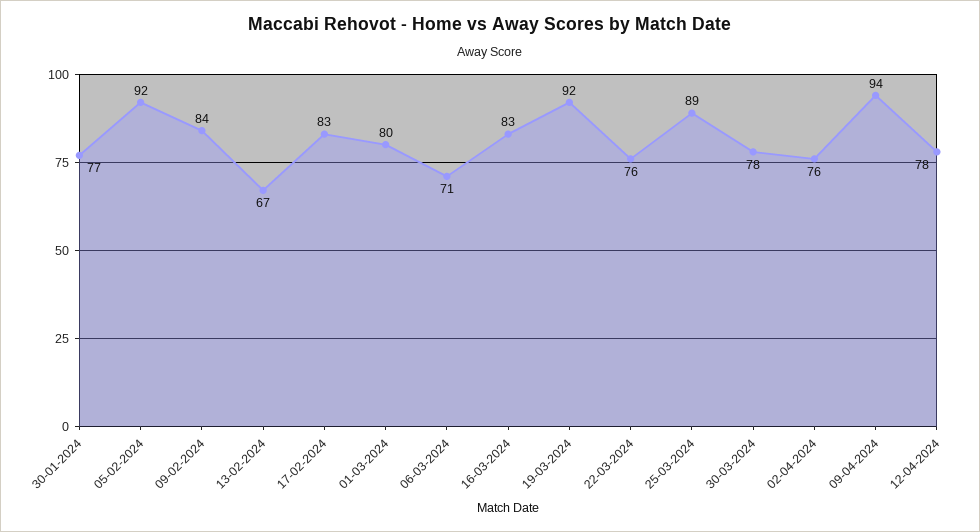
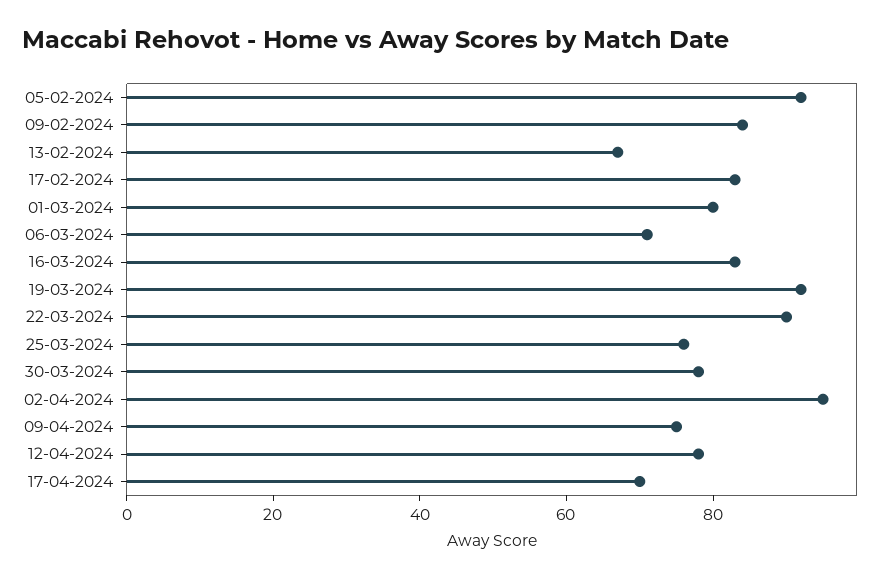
30-01-2024: 77 -> none
22-03-2024: 76 -> 90
25-03-2024: 89 -> 75
02-04-2024: 76 -> 95
09-04-2024: 94 -> 75
17-04-2024: none -> 70

